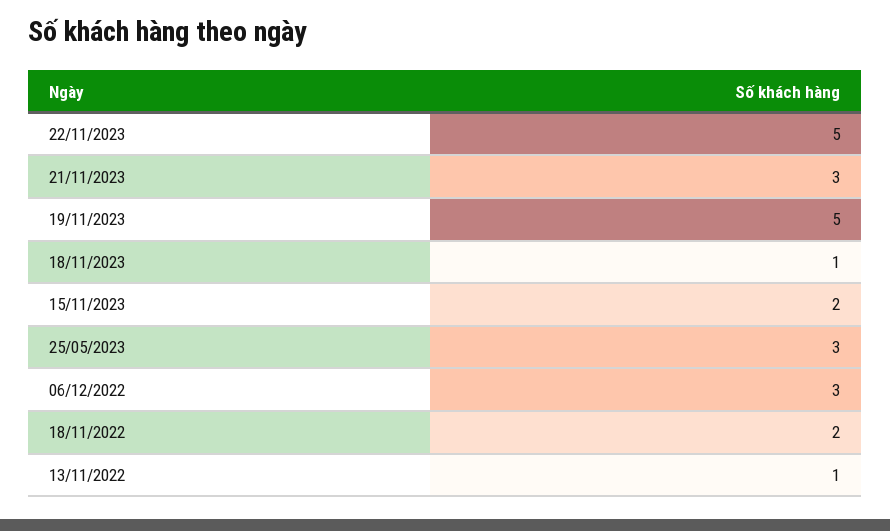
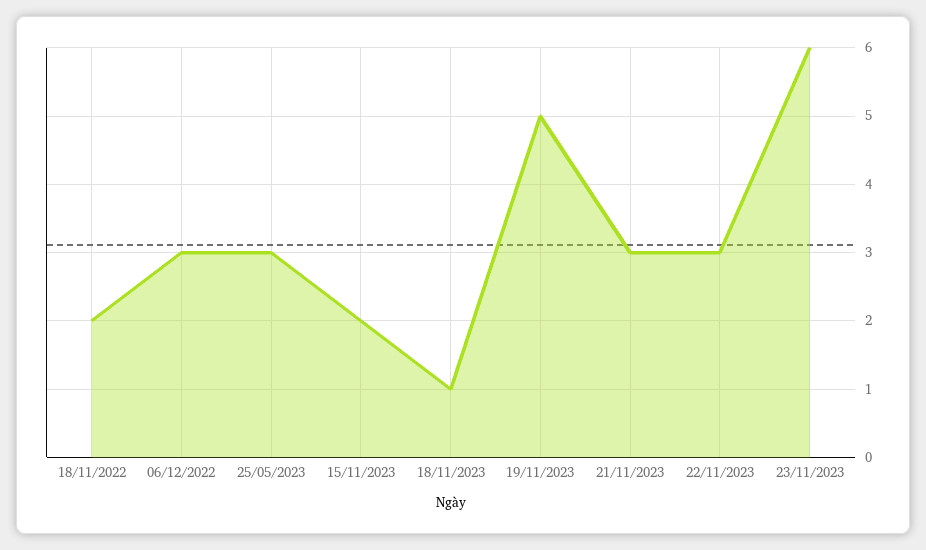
22/11/2023: 5 -> 3
13/11/2022: 1 -> none
23/11/2023: none -> 6

